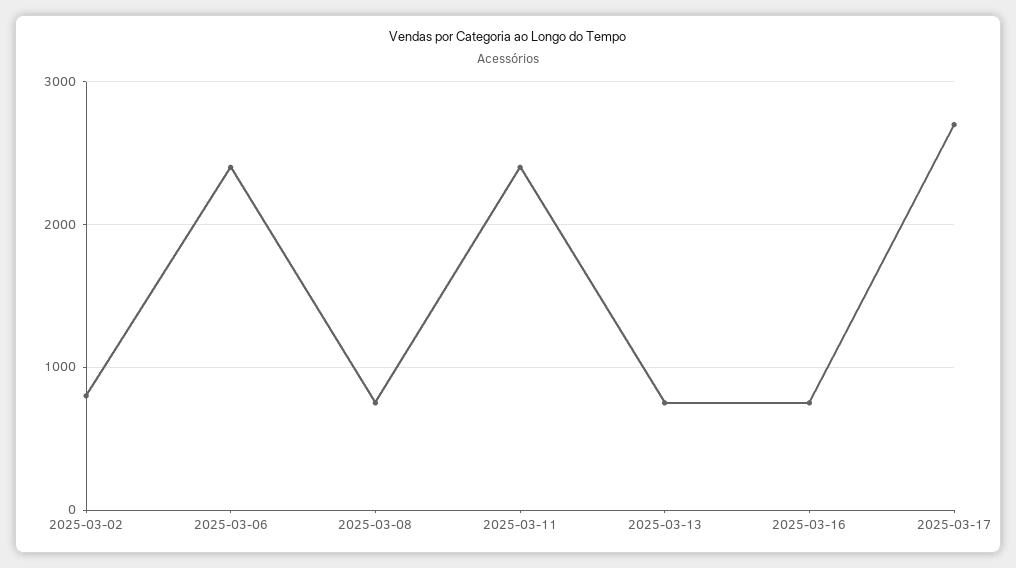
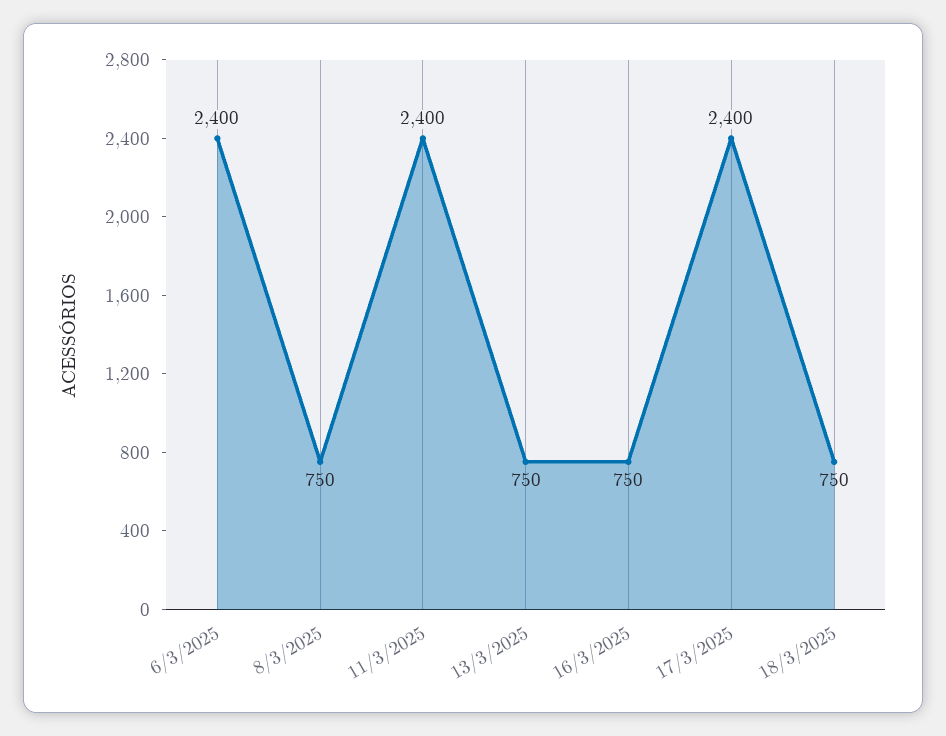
2025-03-02: 800 -> none
2025-03-17: 2700 -> 2400
18/3/2025: none -> 750

